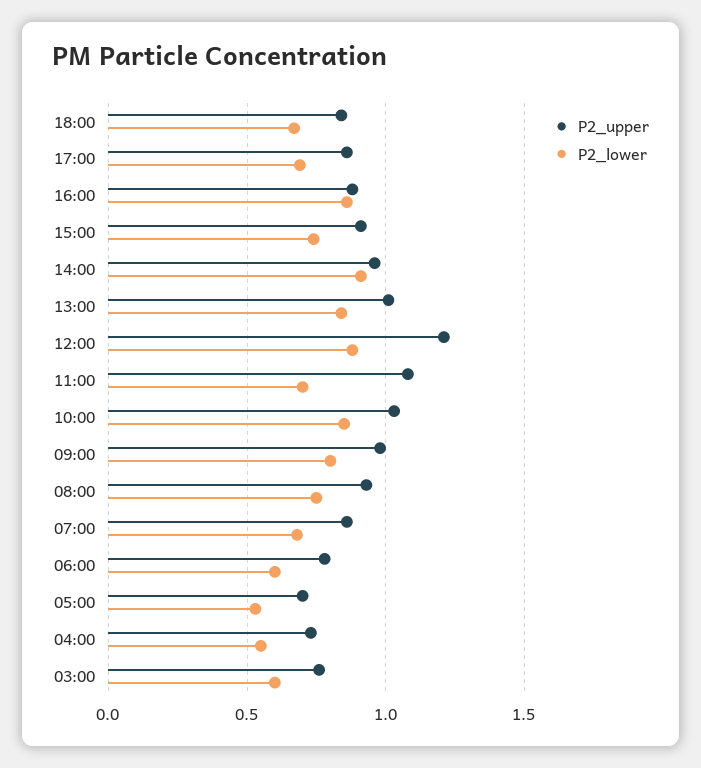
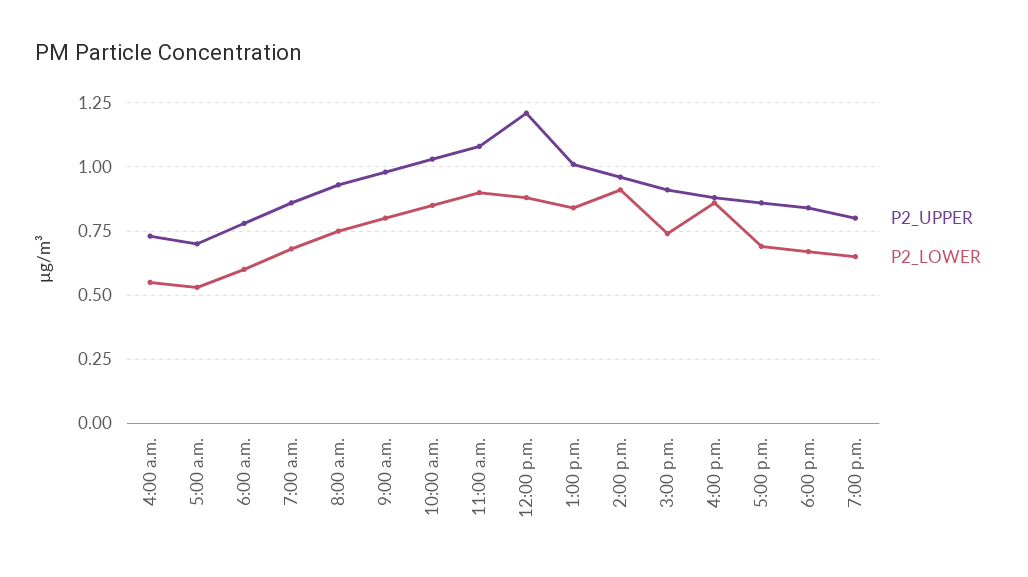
P2_lower, 11:00: 0.7 -> 0.9
P2_upper, 03:00: 0.75 -> none
P2_lower, 03:00: 0.6 -> none
P2_upper, 7:00 p.m.: none -> 0.8
P2_lower, 7:00 p.m.: none -> 0.65

